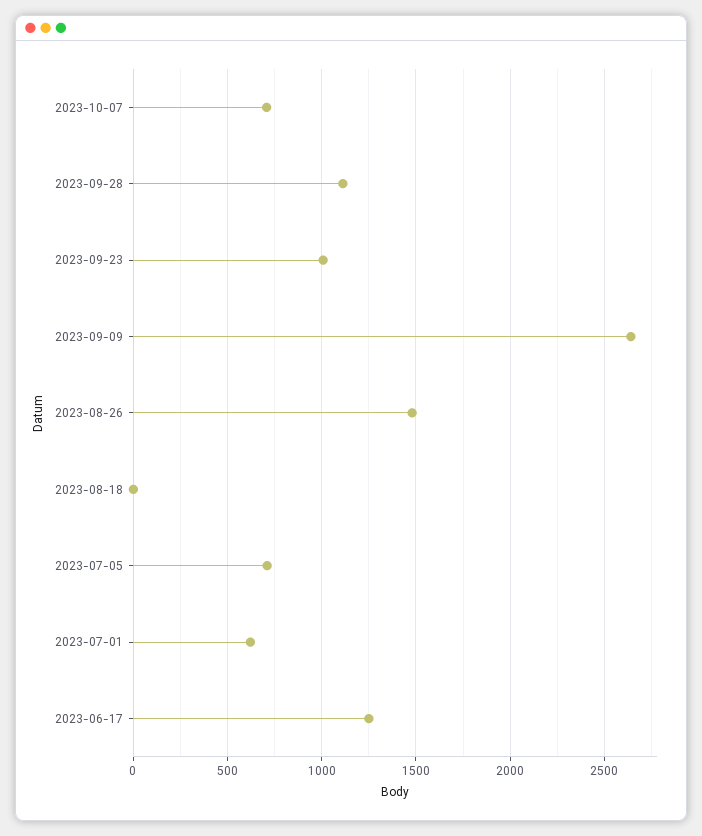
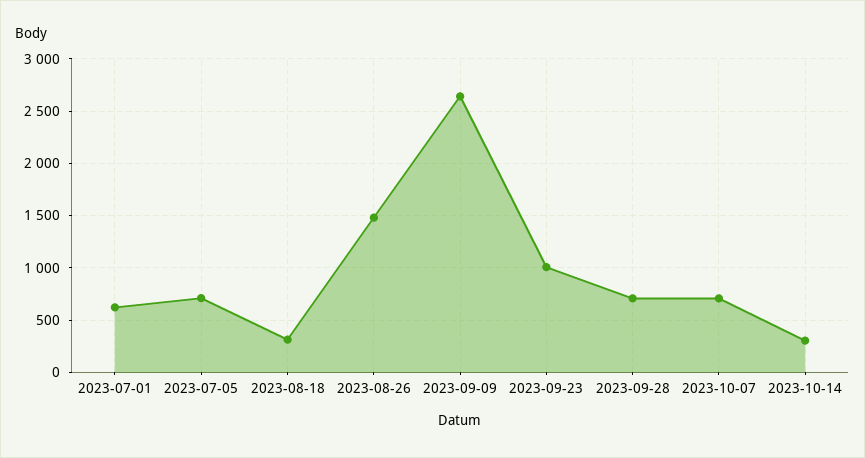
2023-09-28: 1100 -> 700
2023-08-18: 0 -> 300
2023-06-17: 1250 -> none
2023-10-14: none -> 300

